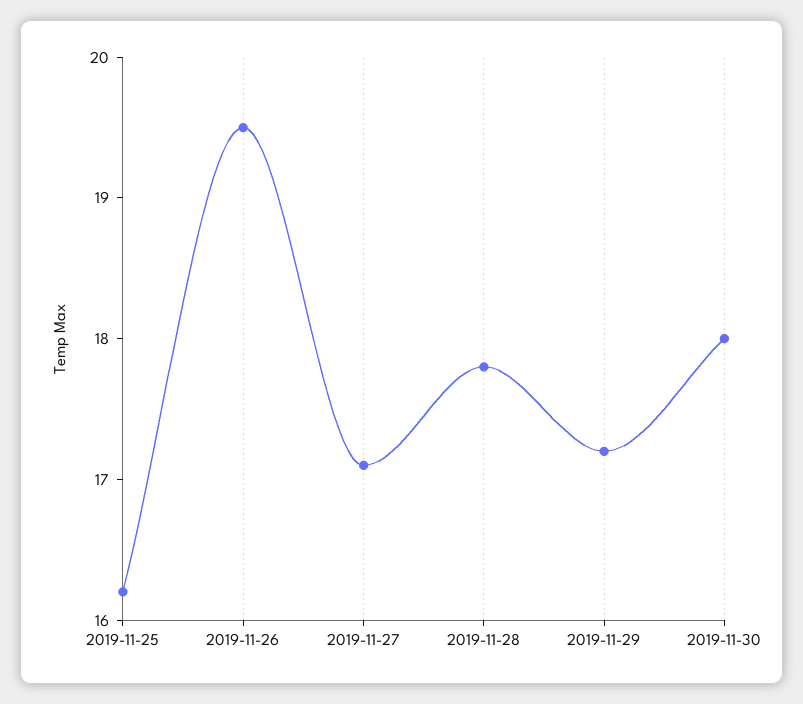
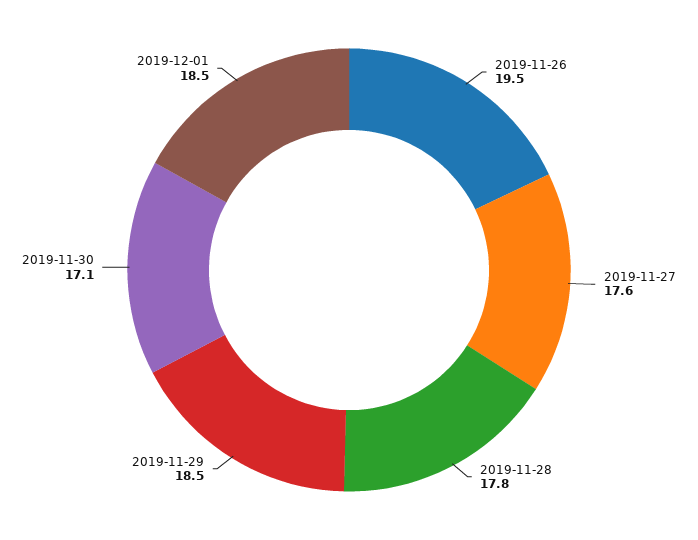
2019-11-25: 16.2 -> none
2019-11-27: 17.1 -> 17.6
2019-11-29: 17.2 -> 18.5
2019-11-30: 18 -> 17.1
2019-12-01: none -> 18.5

